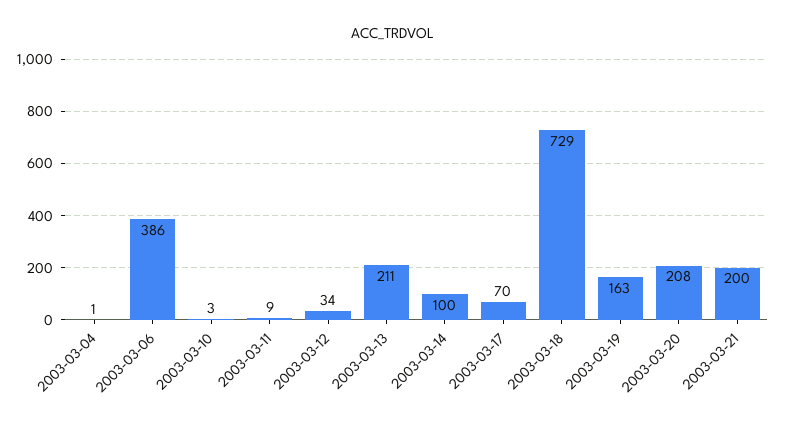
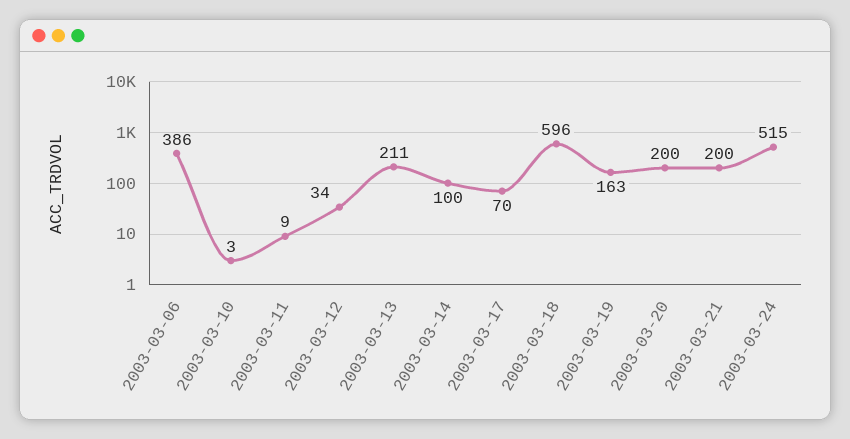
2003-03-04: 1 -> none
2003-03-18: 729 -> 596
2003-03-20: 208 -> 200
2003-03-24: none -> 515

